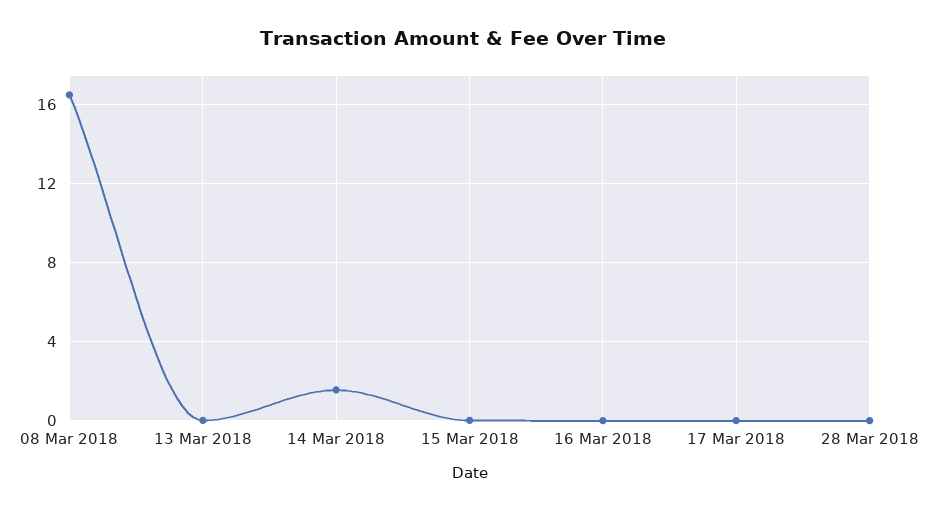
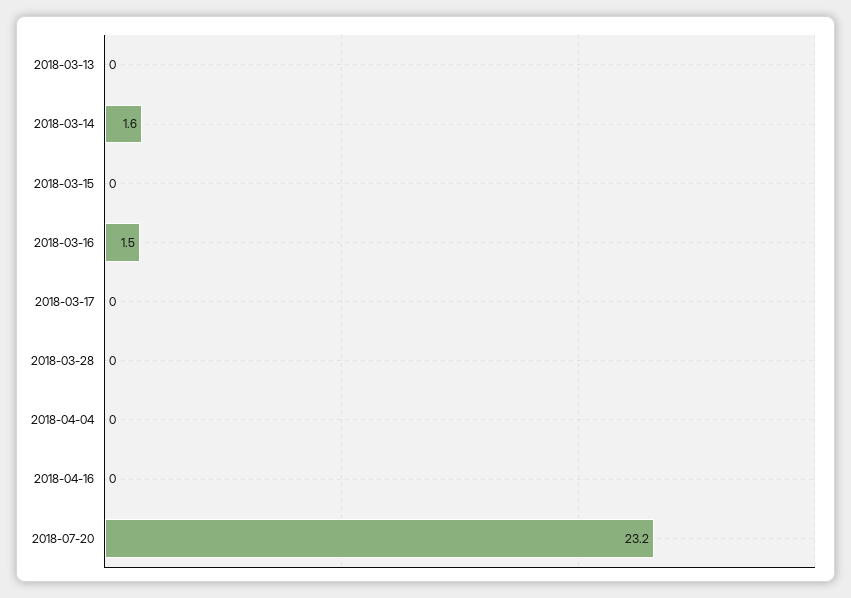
08 Mar 2018: 16.5 -> none
16 Mar 2018: 0 -> 1.5
2018-04-04: none -> 0
2018-04-16: none -> 0
2018-07-20: none -> 23.2

